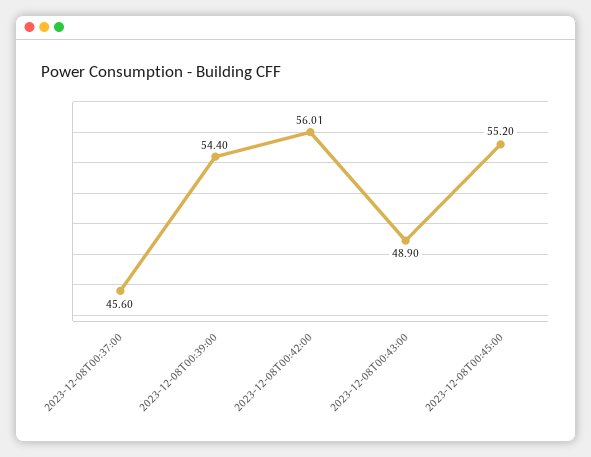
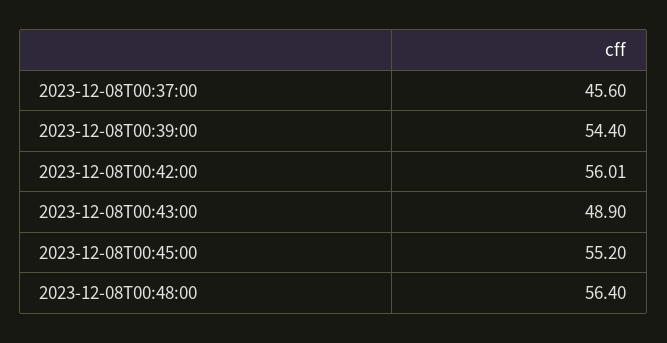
2023-12-08T00:48:00: none -> 56.4

